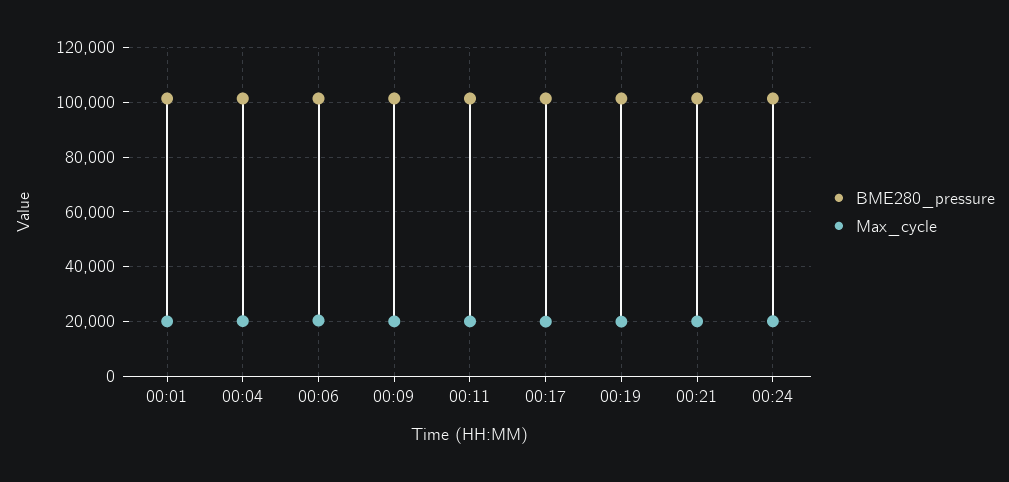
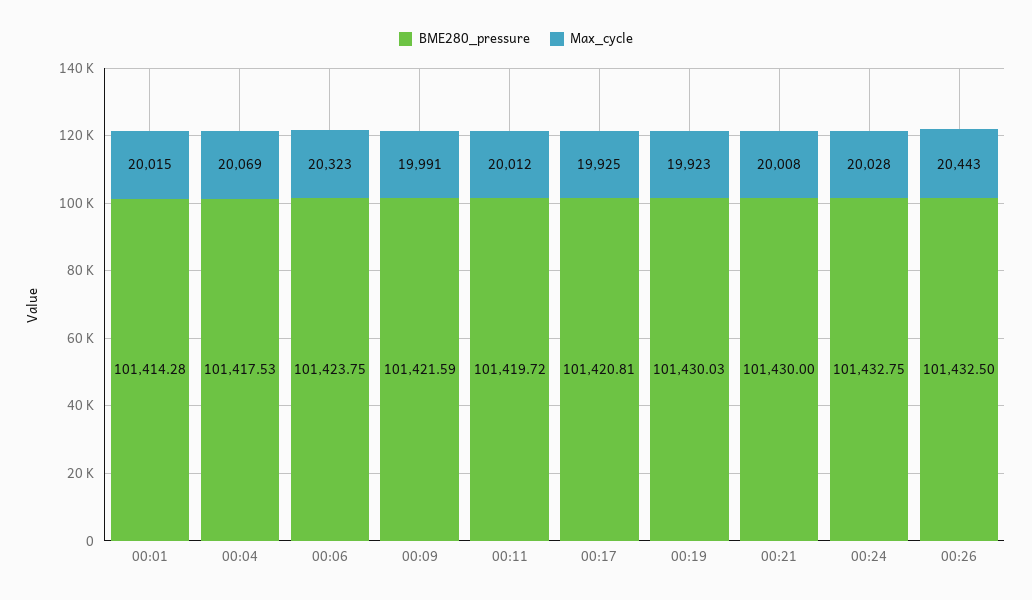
BME280_pressure, 00:26: none -> 101432.5
Max_cycle, 00:26: none -> 20443

